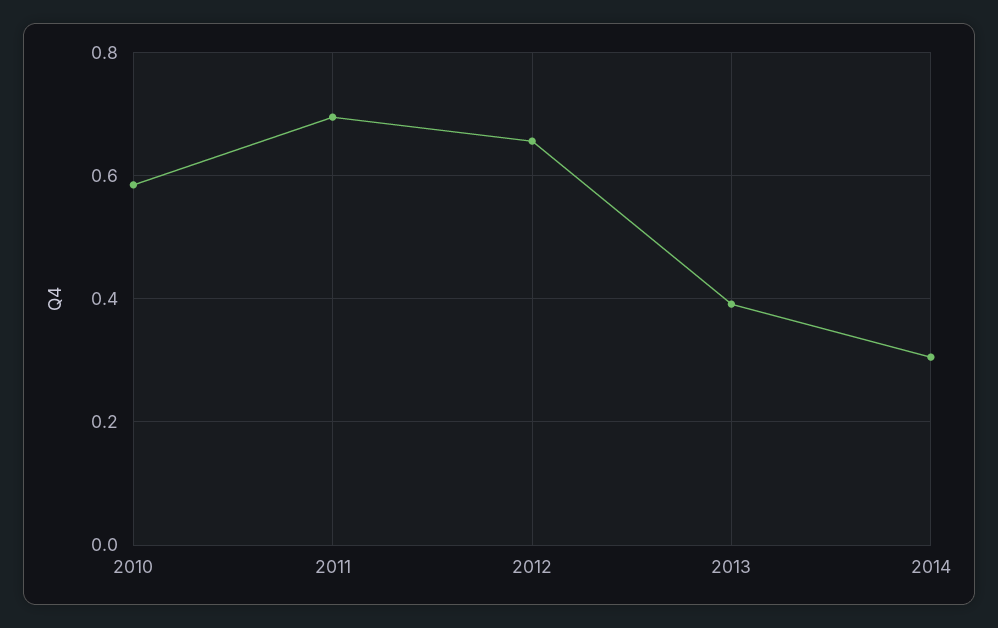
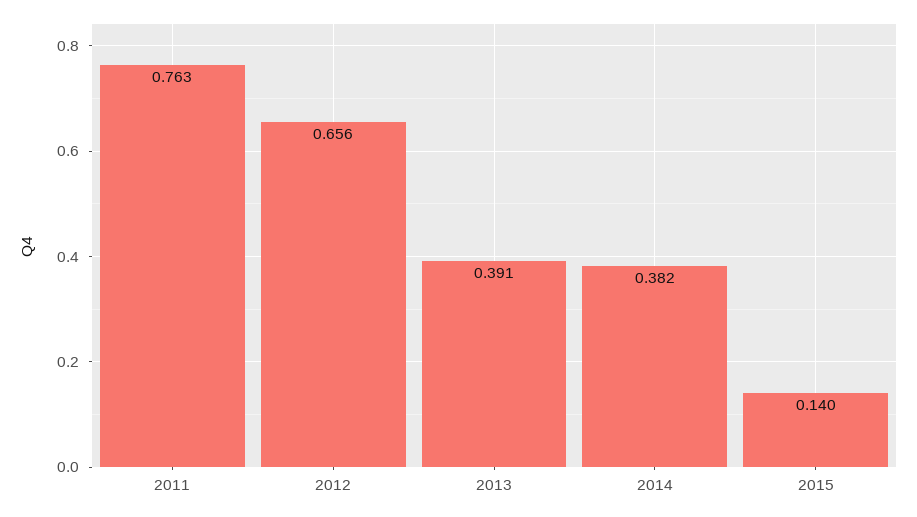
2010: 0.58 -> none
2011: 0.7 -> 0.763
2014: 0.3 -> 0.382
2015: none -> 0.14

